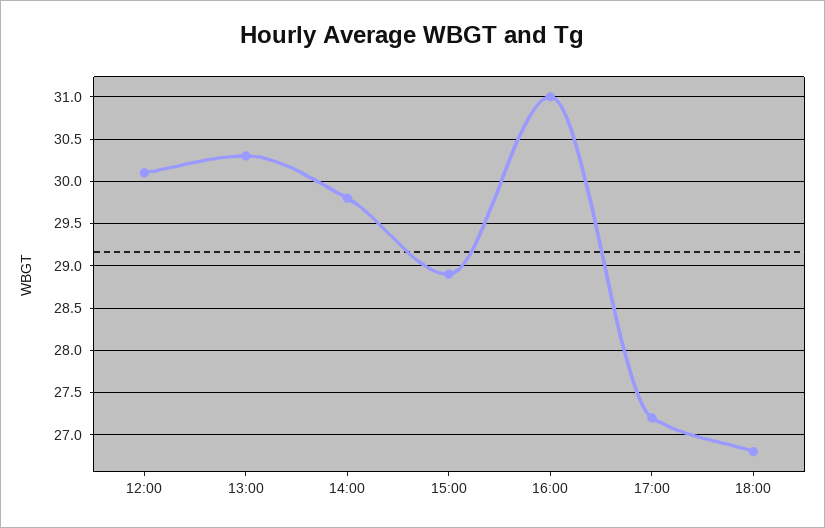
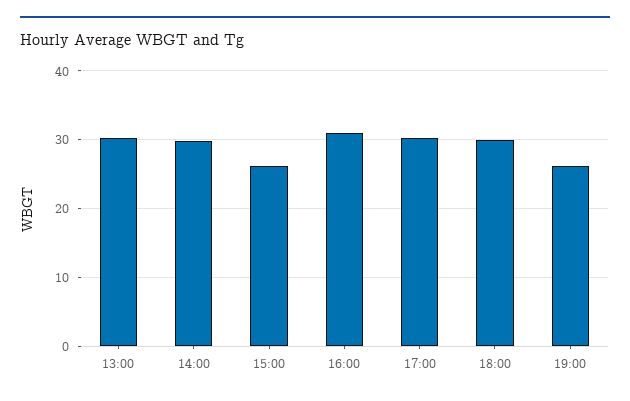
12:00: 30.1 -> none
15:00: 28.9 -> 26
17:00: 27.2 -> 30
18:00: 26.8 -> 30
19:00: none -> 26

